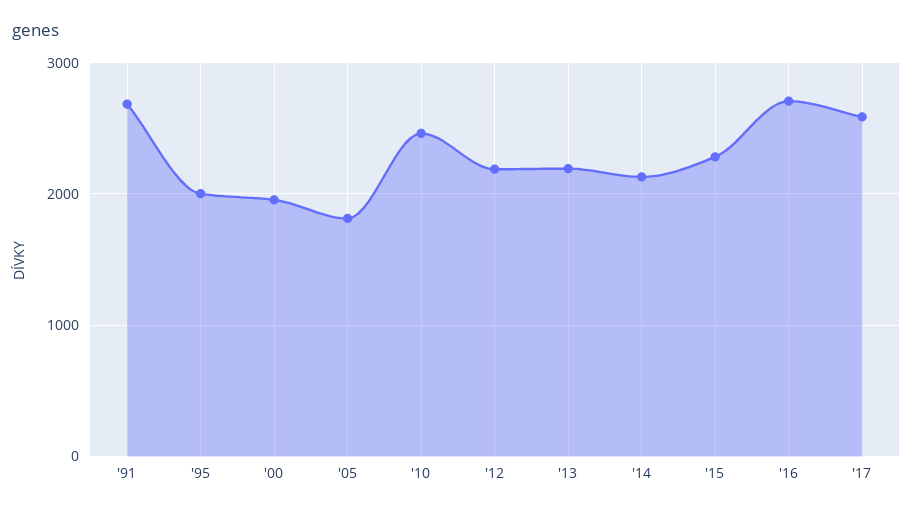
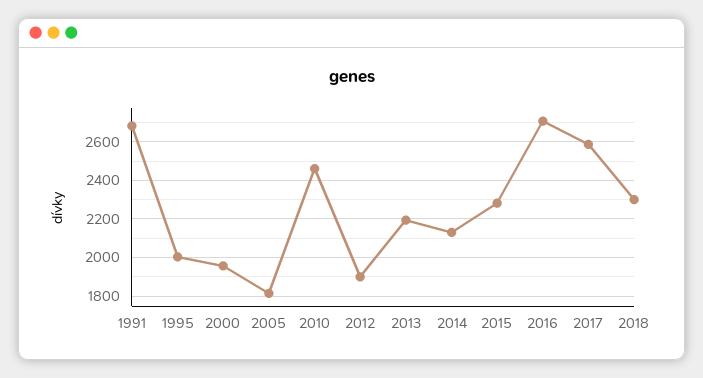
'12: 2200 -> 1900
2018: none -> 2300

